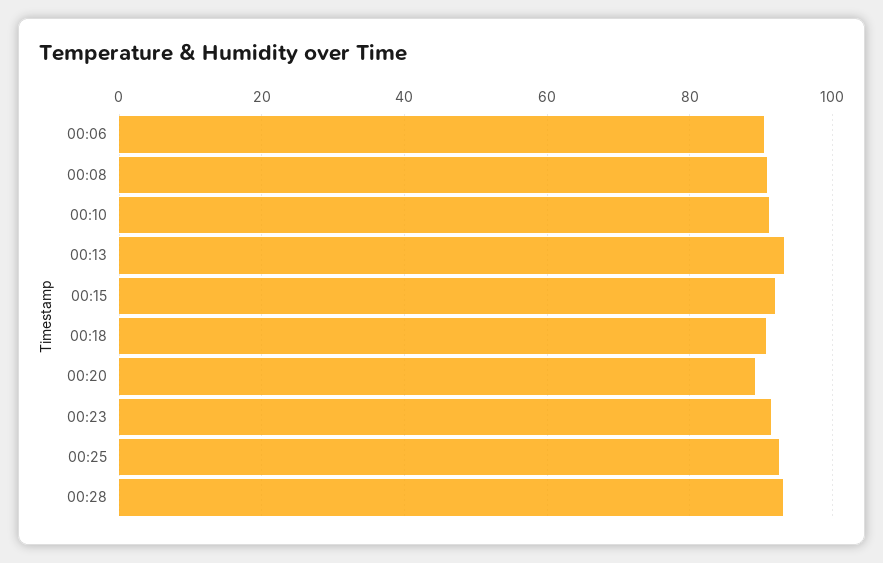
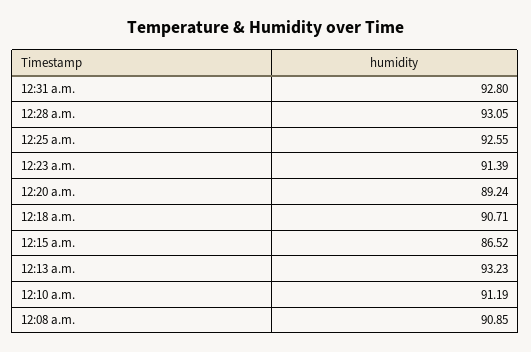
00:06: 90 -> none
00:15: 92 -> 86.52
12:31 a.m.: none -> 92.8

